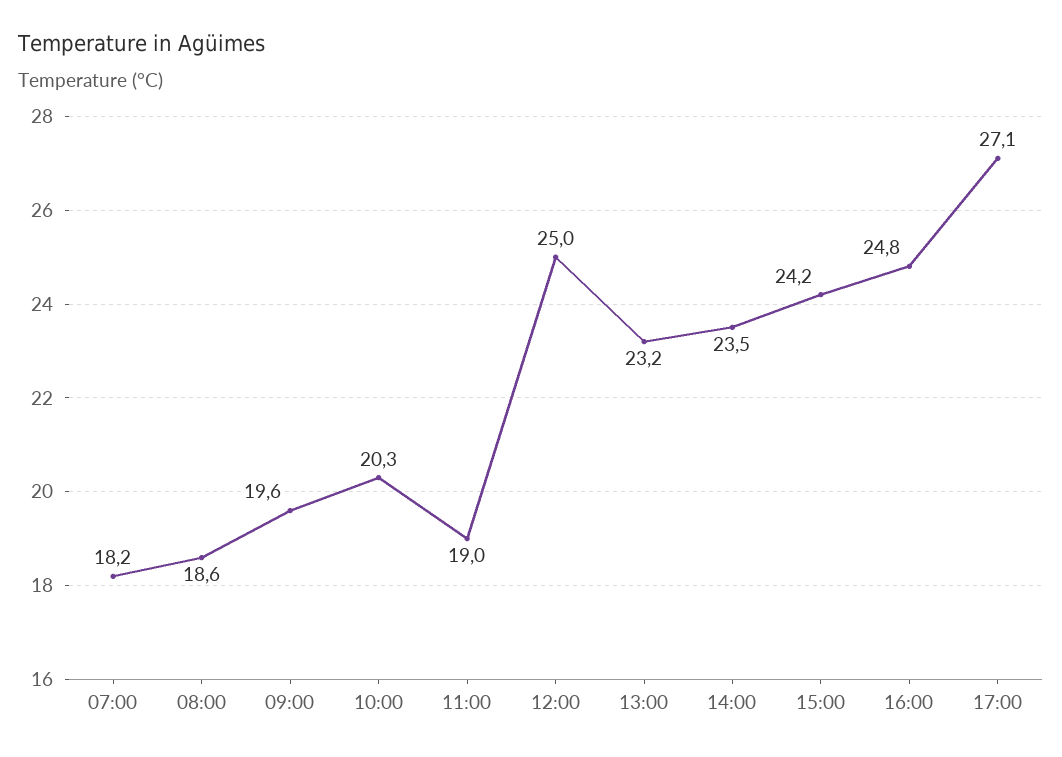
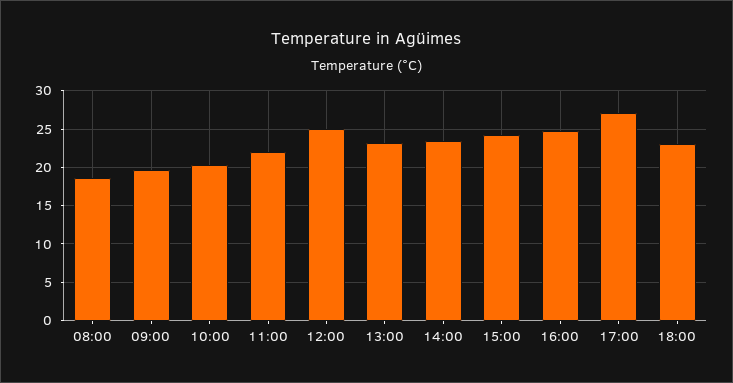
07:00: 18.2 -> none
11:00: 19 -> 22
18:00: none -> 23

